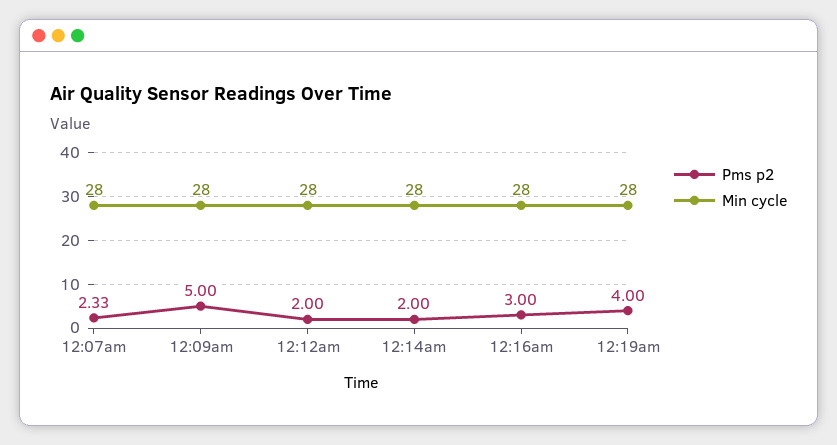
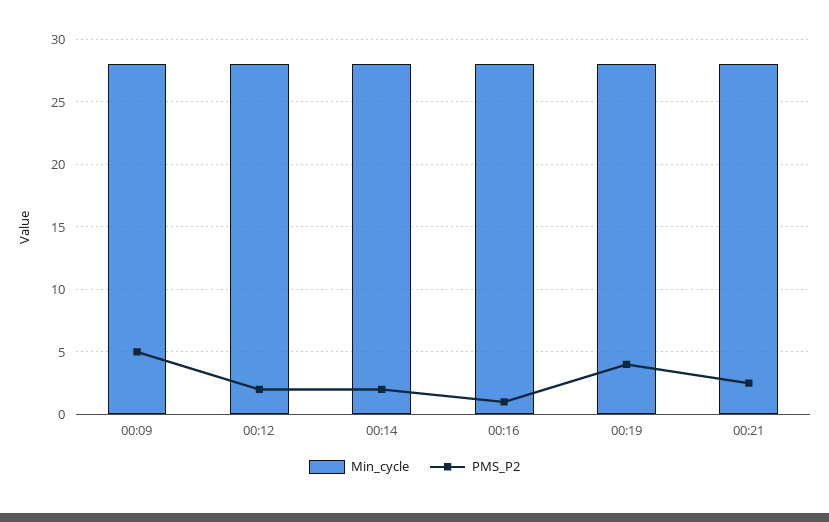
Pms p2, 12:07am: 2.33 -> none
Min cycle, 12:07am: 28 -> none
Pms p2, 12:16am: 3 -> 1
Min cycle, 00:21: none -> 28
Pms p2, 00:21: none -> 2.5

